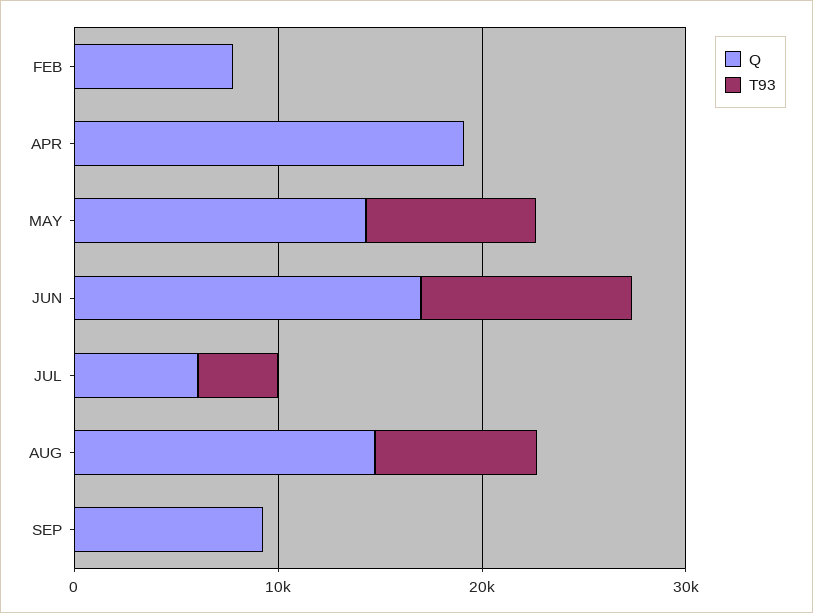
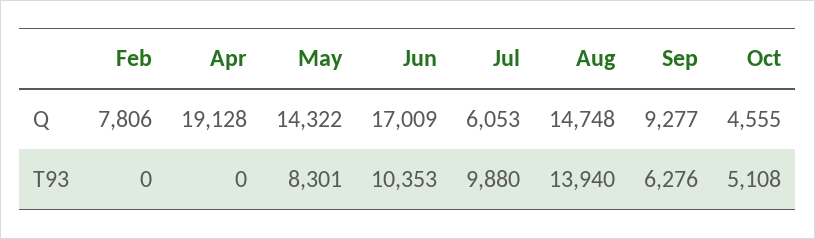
T93, JUL: 4000 -> 9880
T93, AUG: 8000 -> 13940
T93, SEP: 0 -> 6276
Q, Oct: none -> 4555
T93, Oct: none -> 5108

